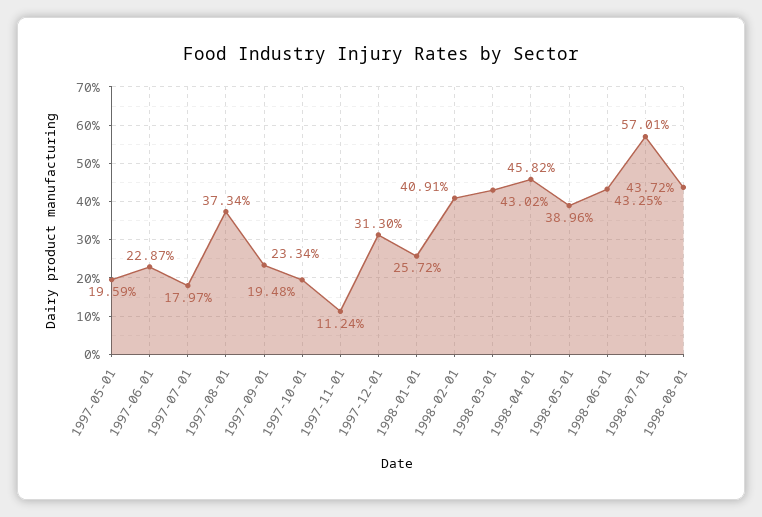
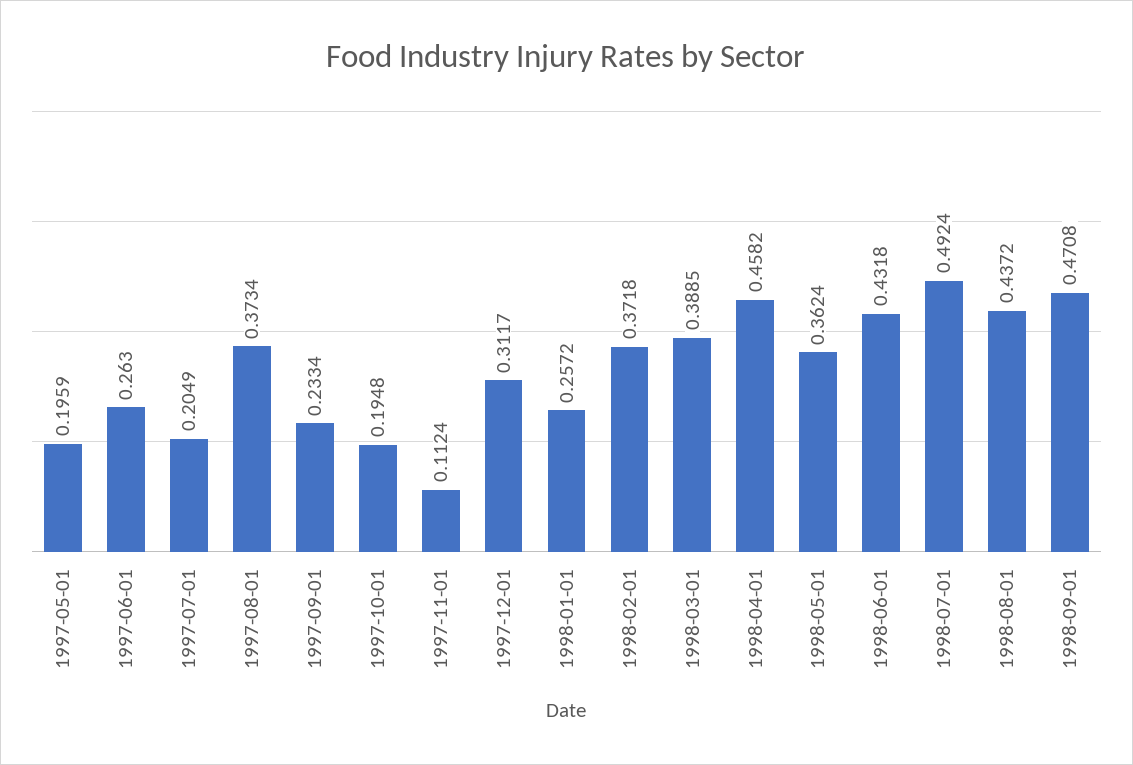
1997-06-01: 0.2287 -> 0.263
1997-07-01: 0.1797 -> 0.2049
1997-12-01: 0.313 -> 0.3117
1998-02-01: 0.4091 -> 0.3718
1998-03-01: 0.4302 -> 0.3885
1998-05-01: 0.3896 -> 0.3624
1998-06-01: 0.4325 -> 0.4318
1998-07-01: 0.5701 -> 0.4924
1998-09-01: none -> 0.4708

